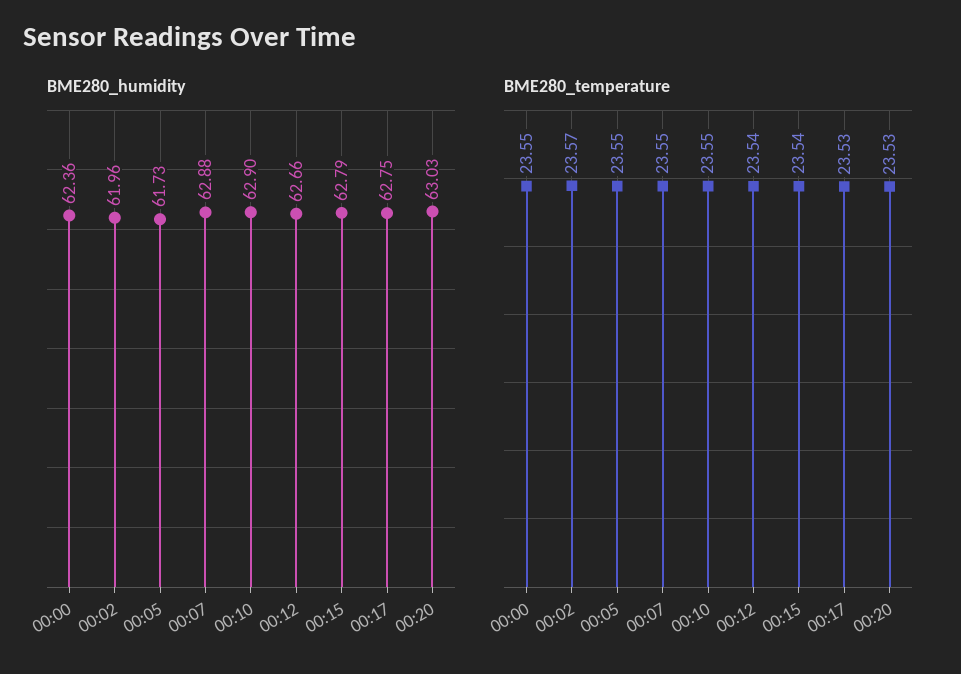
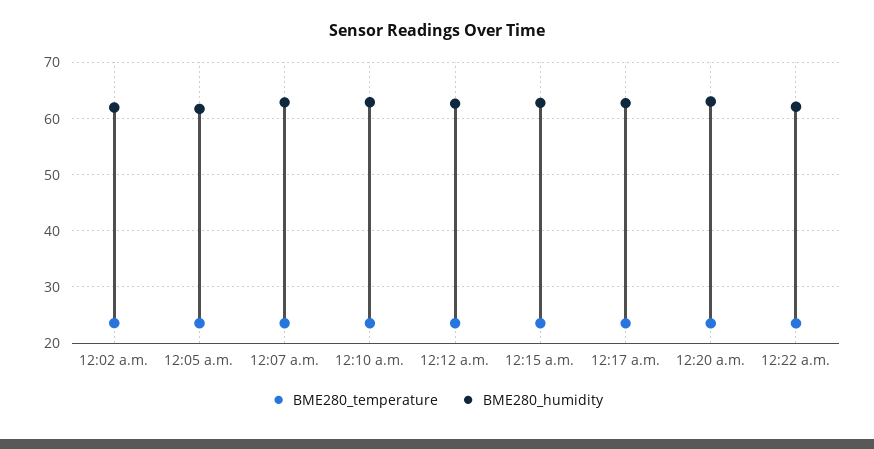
BME280_humidity, 00:00: 62.36 -> none
BME280_temperature, 00:00: 23.55 -> none
BME280_temperature, 12:22 a.m.: none -> 24
BME280_humidity, 12:22 a.m.: none -> 62

